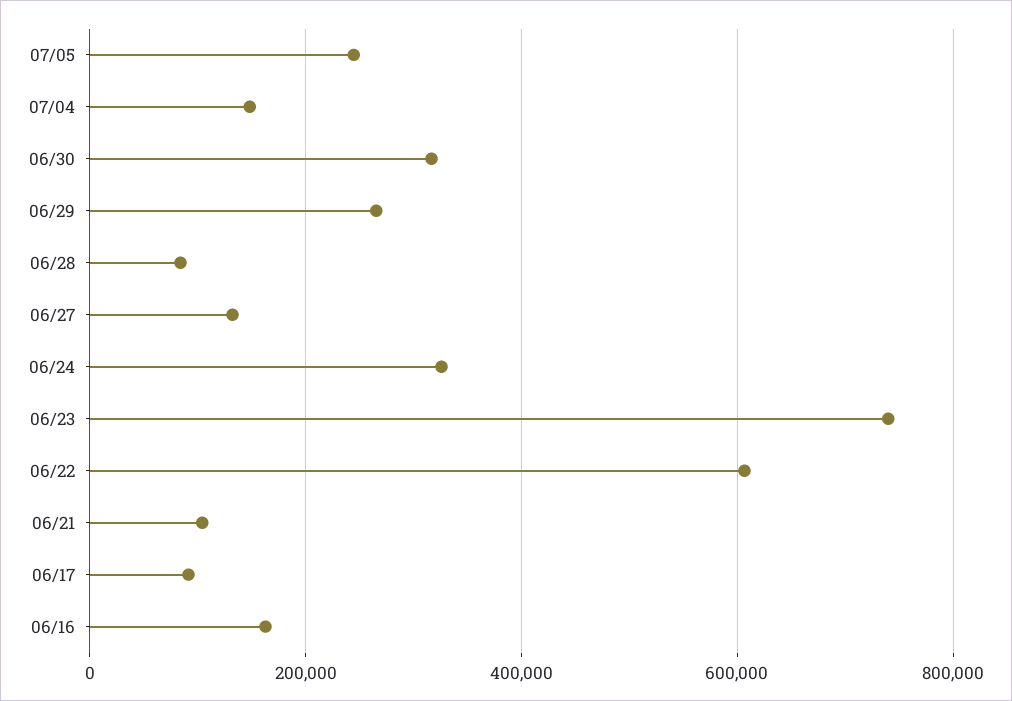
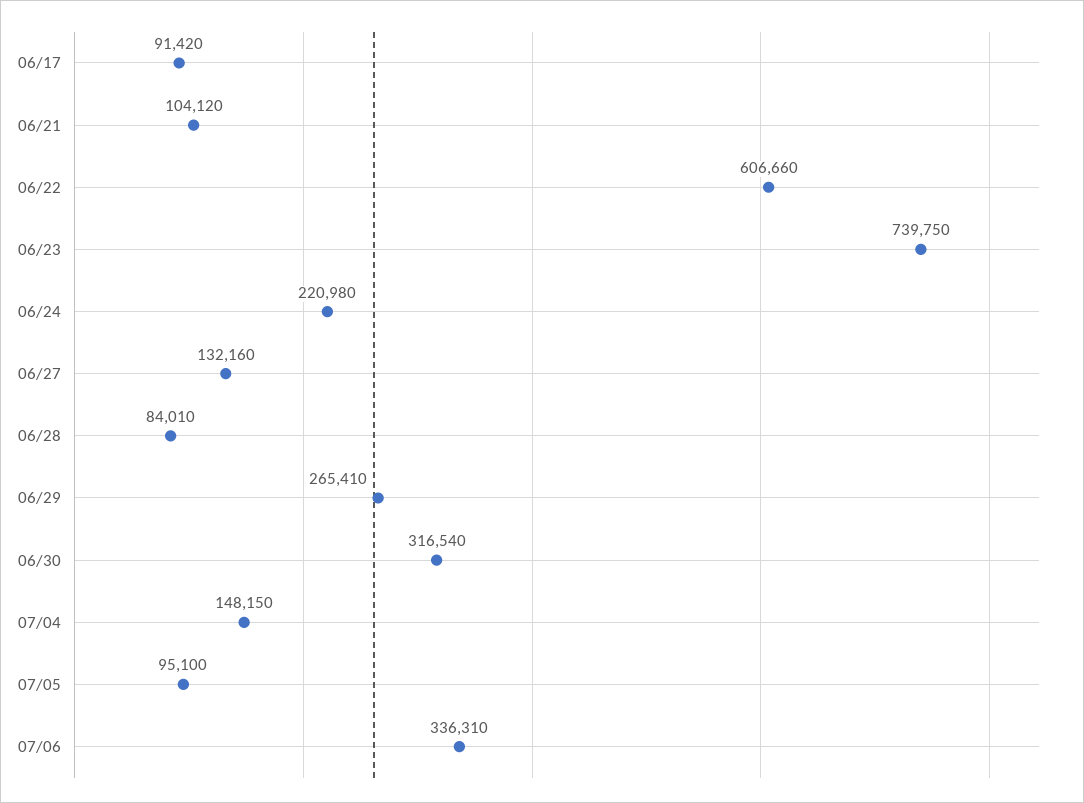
07/05: 240000 -> 95100
06/24: 320000 -> 220980
06/16: 160000 -> none
07/06: none -> 336310

